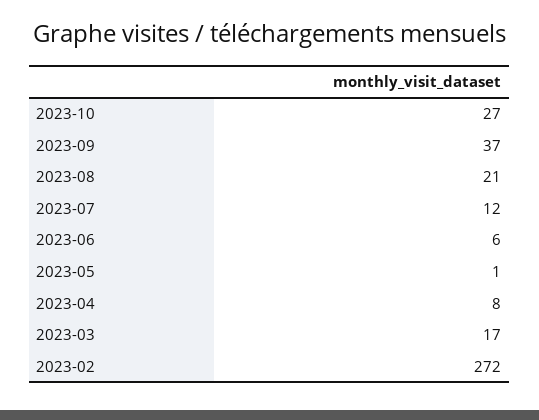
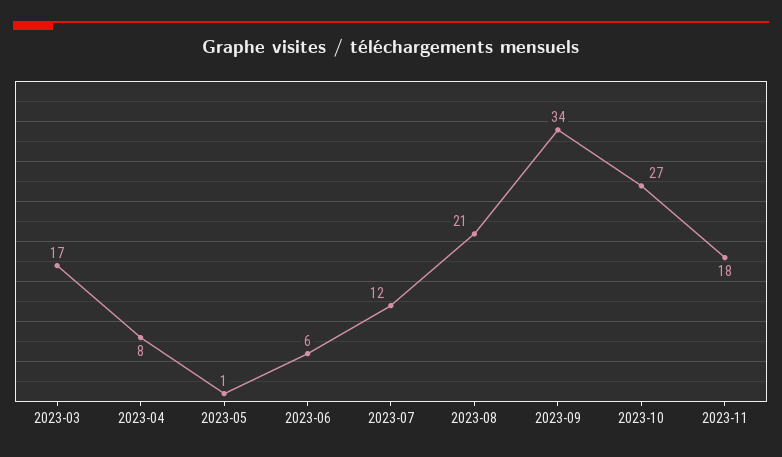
2023-09: 37 -> 34
2023-02: 272 -> none
2023-11: none -> 18

